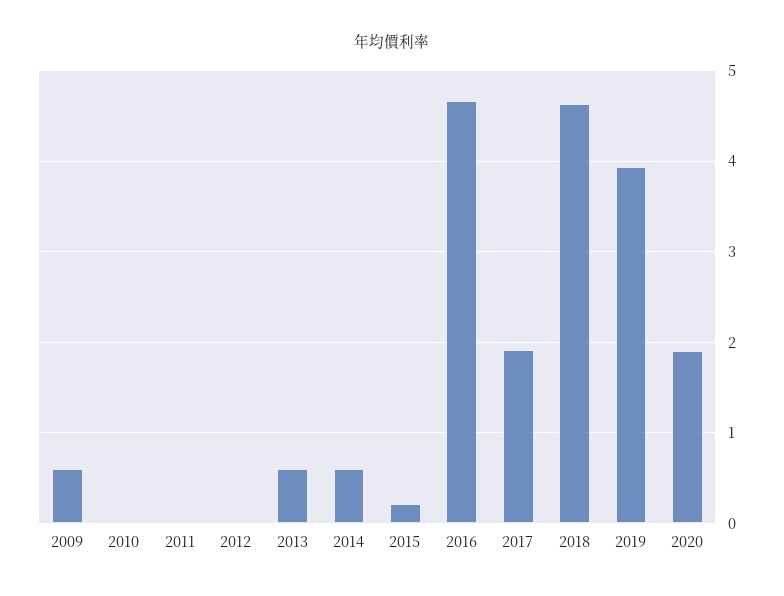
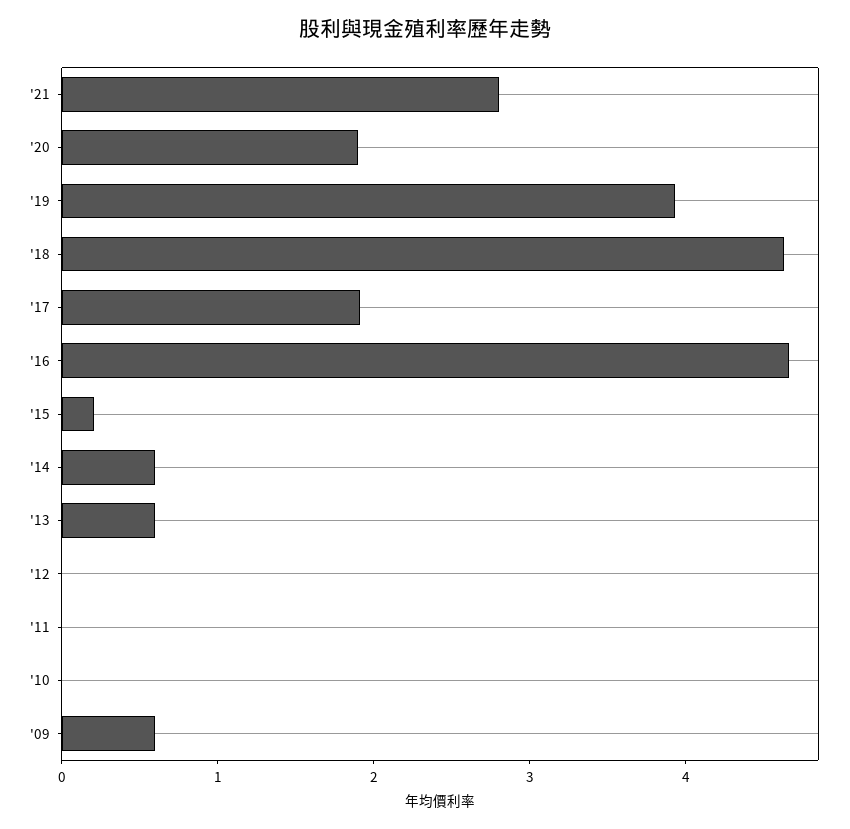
'21: none -> 2.8

